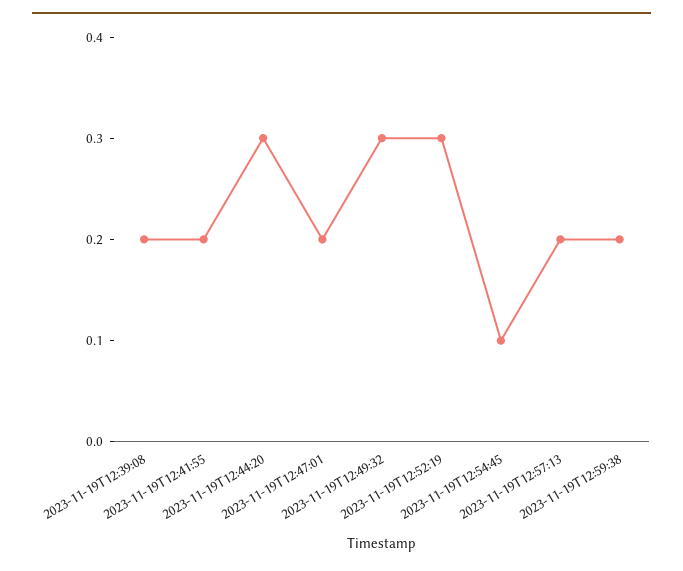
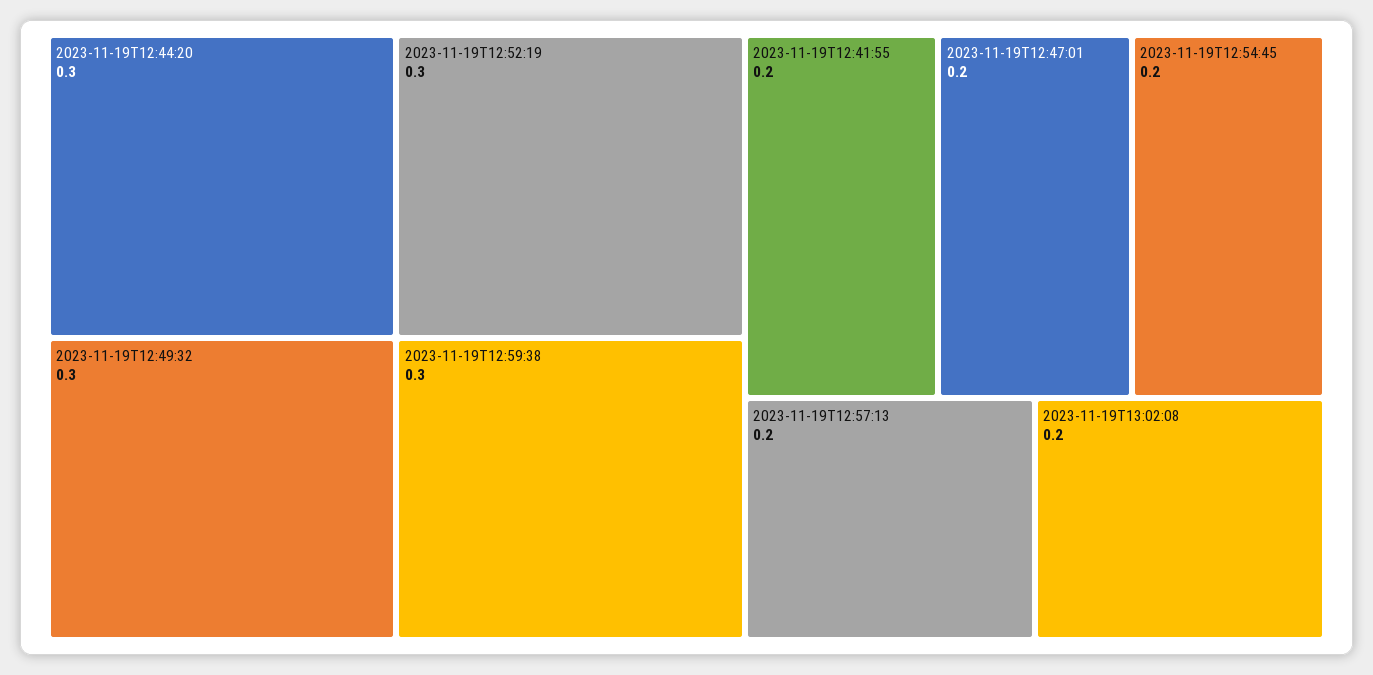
2023-11-19T12:39:08: 0.2 -> none
2023-11-19T12:54:45: 0.1 -> 0.2
2023-11-19T12:59:38: 0.2 -> 0.3
2023-11-19T13:02:08: none -> 0.2

